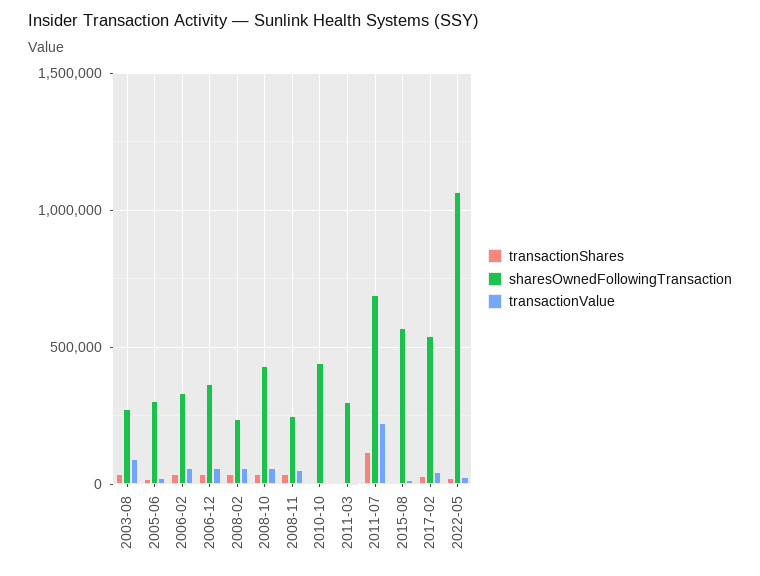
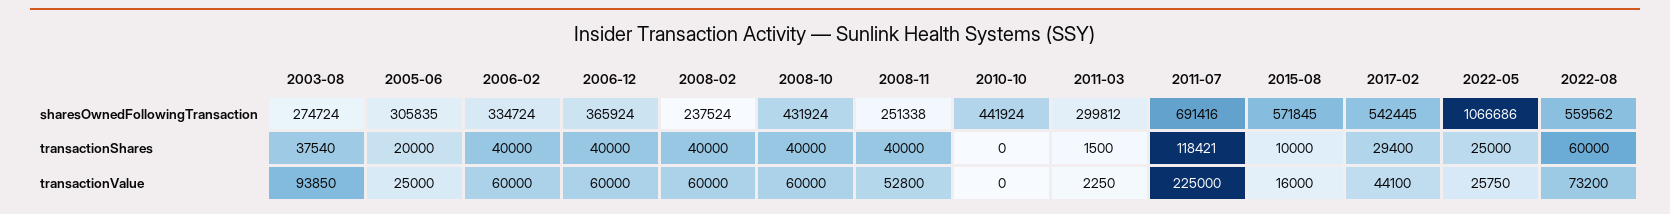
sharesOwnedFollowingTransaction, 2022-08: none -> 559562
transactionShares, 2022-08: none -> 60000
transactionValue, 2022-08: none -> 73200

